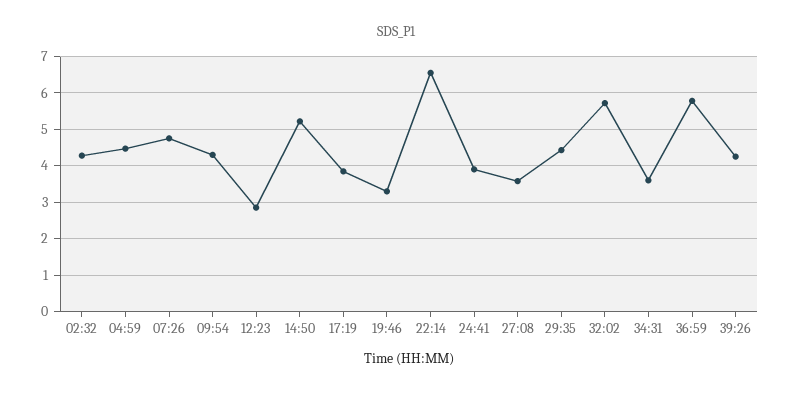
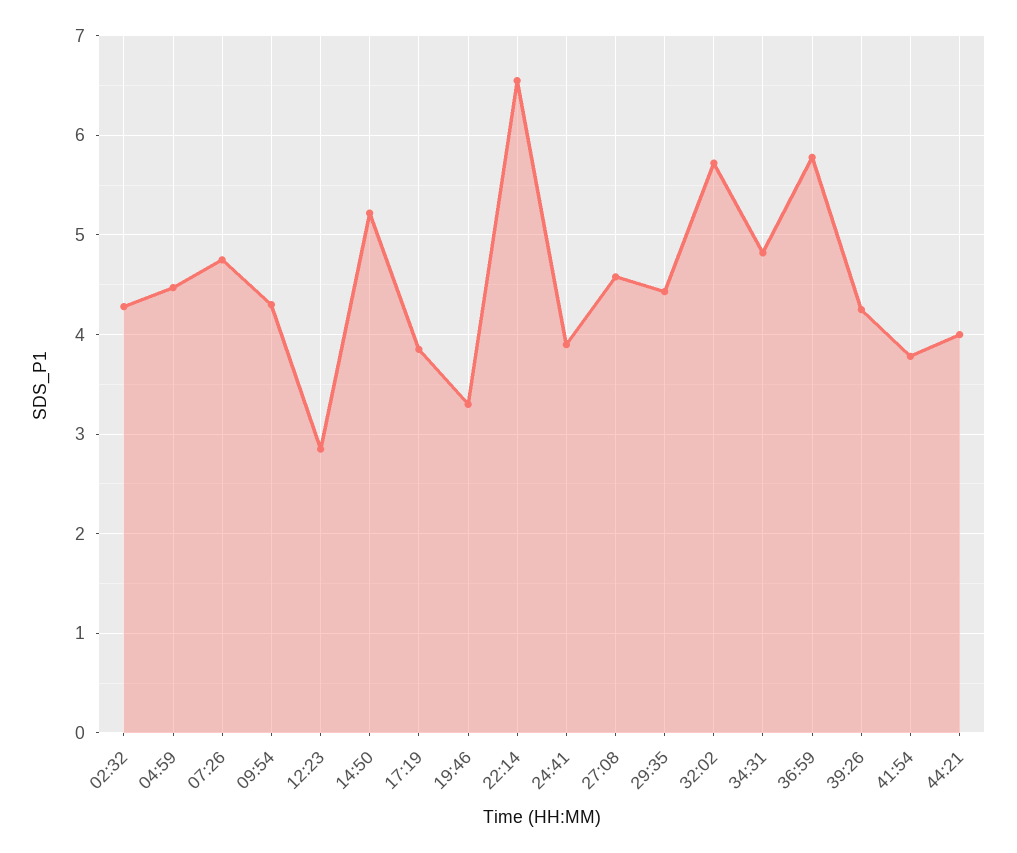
27:08: 3.6 -> 4.6
34:31: 3.6 -> 4.8
41:54: none -> 3.8
44:21: none -> 4

